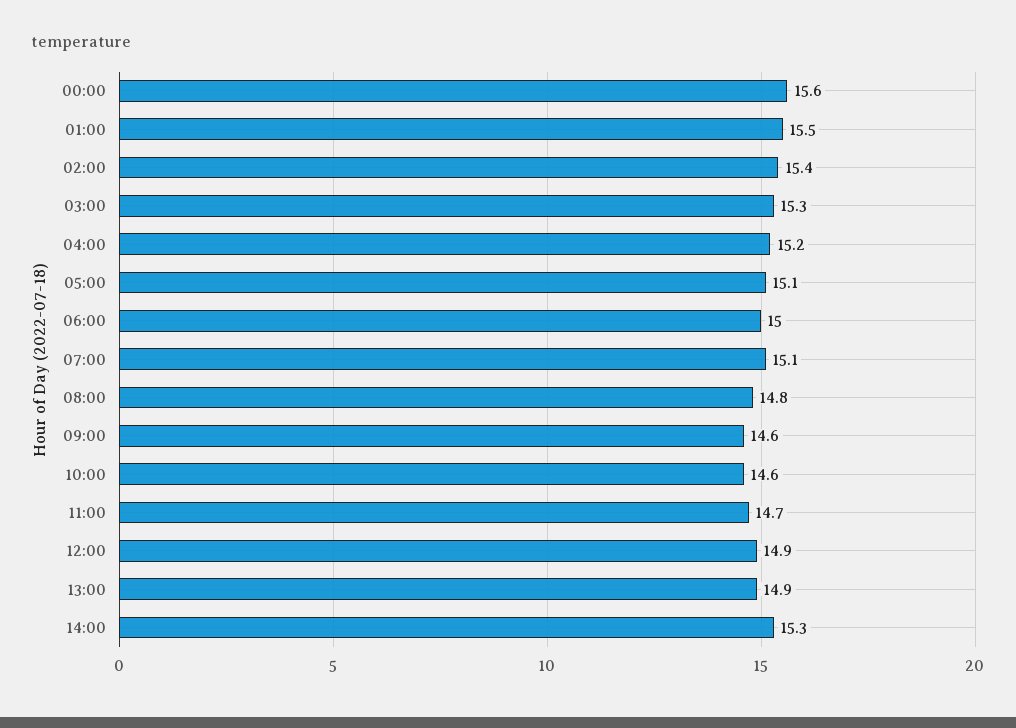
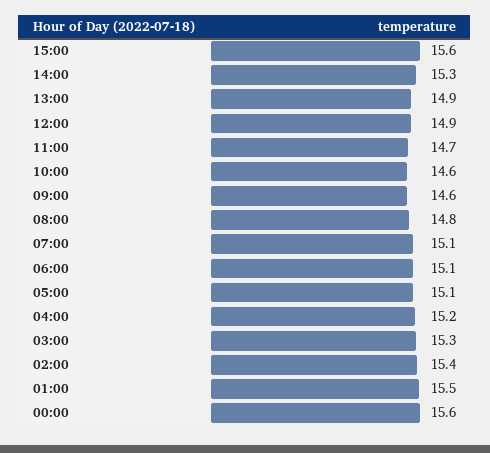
06:00: 15 -> 15.1
15:00: none -> 15.6

